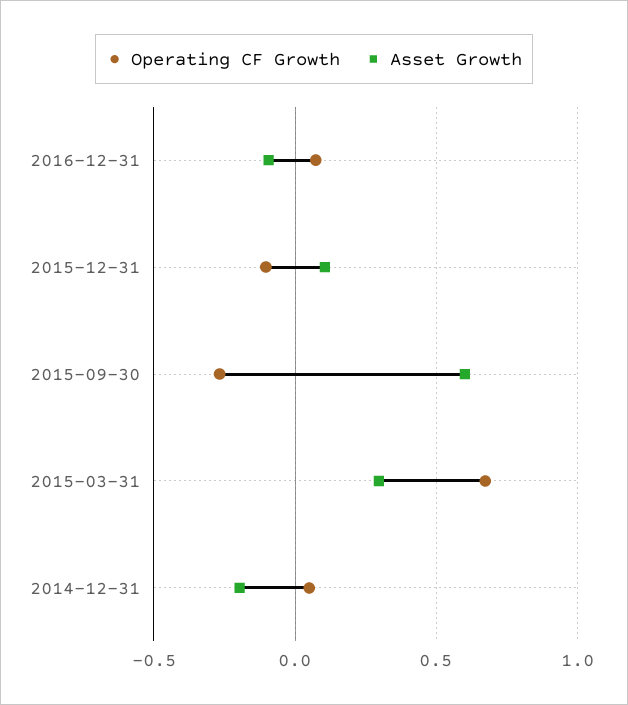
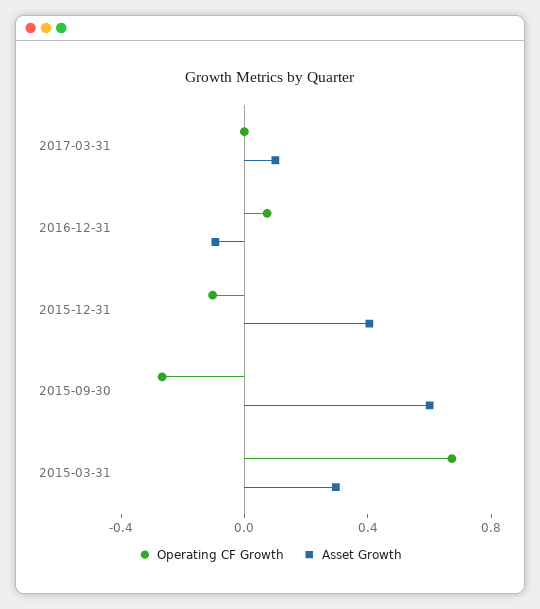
Asset Growth, 2015-12-31: 0.1 -> 0.4
Operating CF Growth, 2014-12-31: 0.05 -> none
Asset Growth, 2014-12-31: -0.2 -> none
Operating CF Growth, 2017-03-31: none -> 0
Asset Growth, 2017-03-31: none -> 0.1

